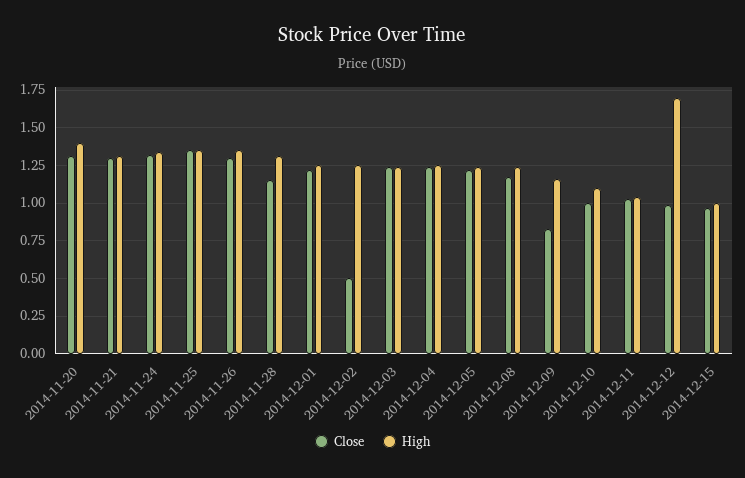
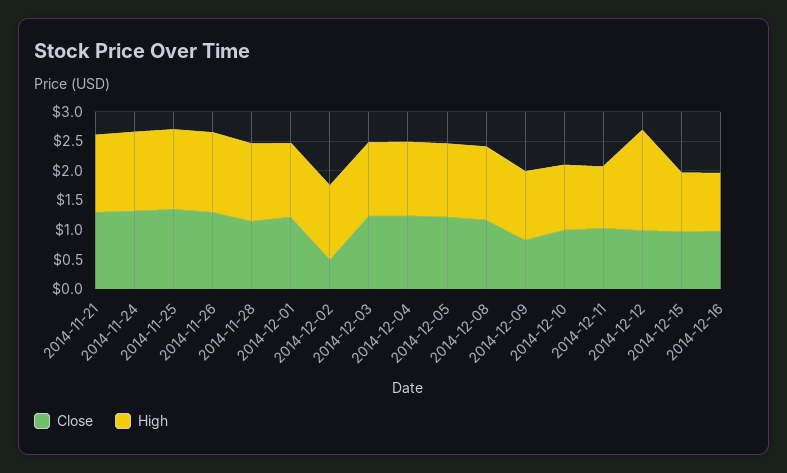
Close, 2014-11-20: 1.3 -> none
High, 2014-11-20: 1.4 -> none
Close, 2014-12-16: none -> 1
High, 2014-12-16: none -> 1

